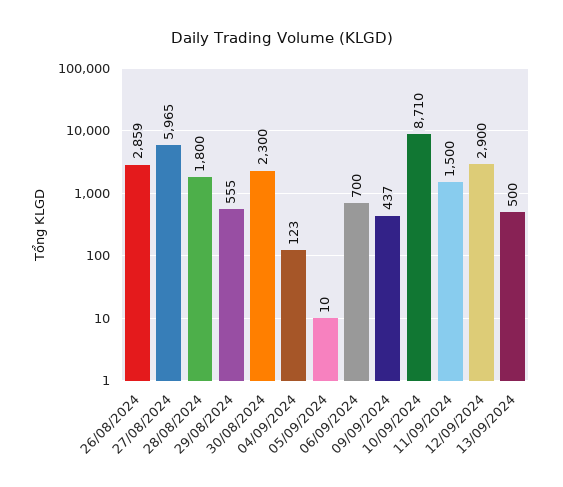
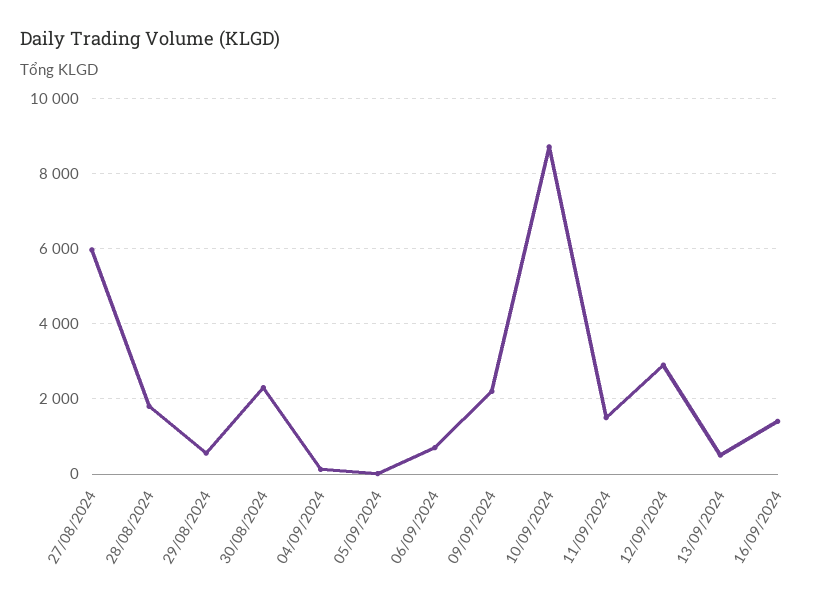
26/08/2024: 2859 -> none
09/09/2024: 437 -> 2200
16/09/2024: none -> 1400

